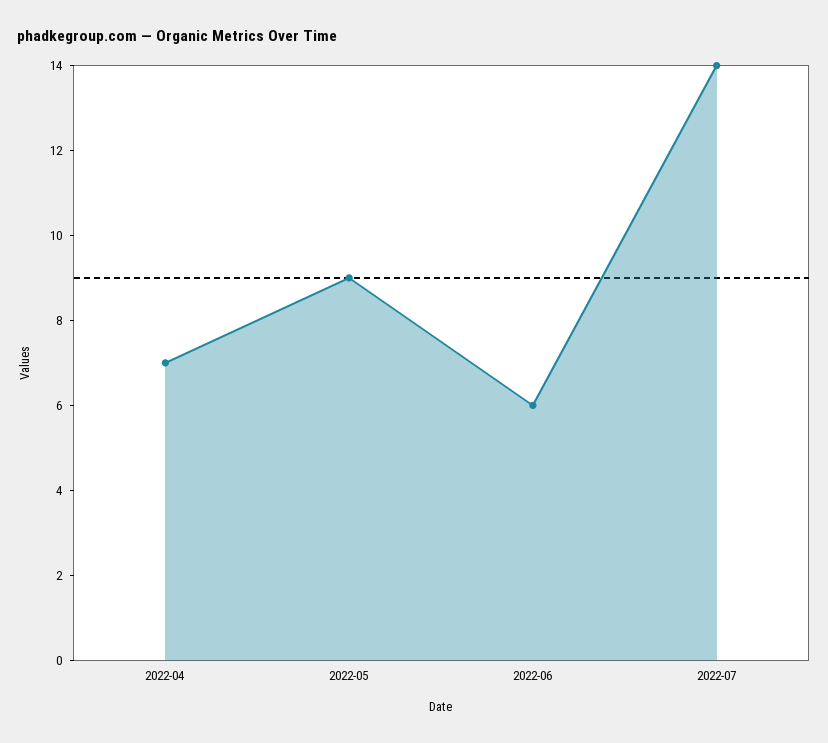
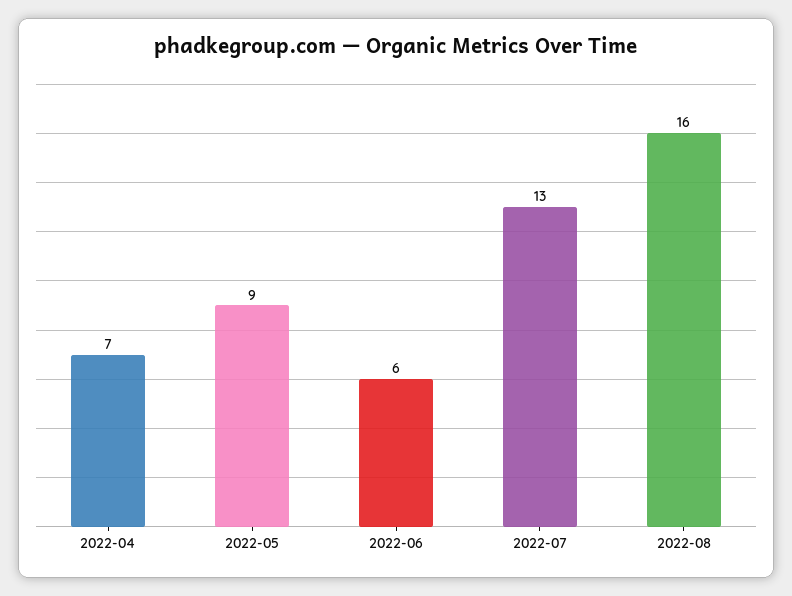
2022-07: 14 -> 13
2022-08: none -> 16

